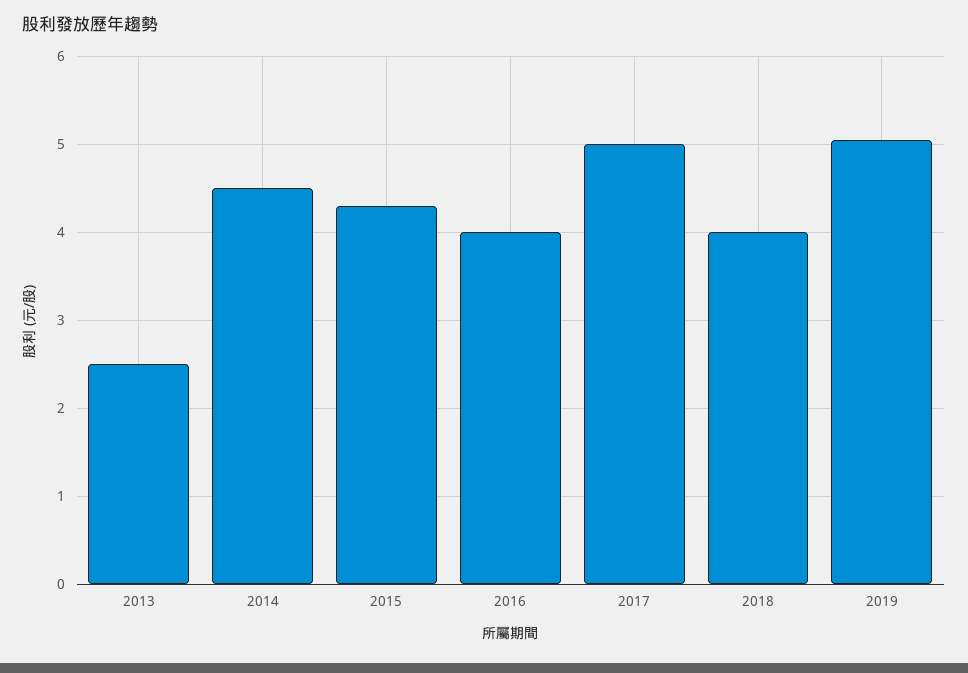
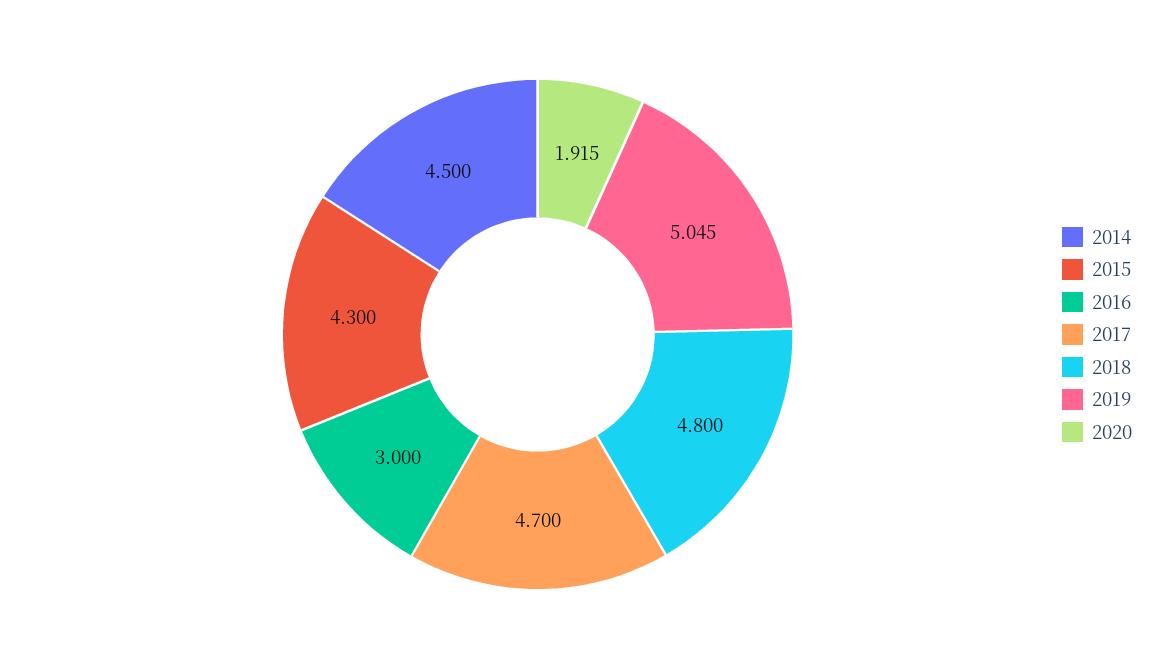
2013: 2.5 -> none
2016: 4 -> 3
2017: 5 -> 4.7
2018: 4 -> 4.8
2020: none -> 1.915

